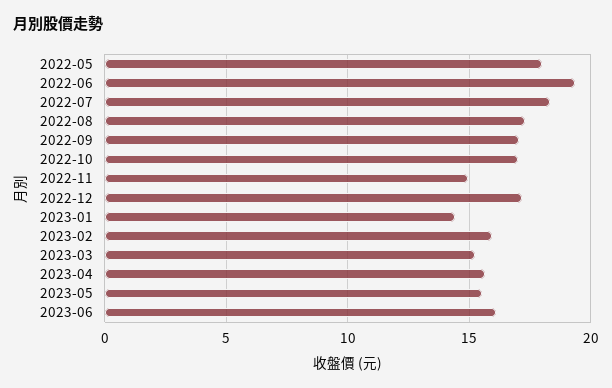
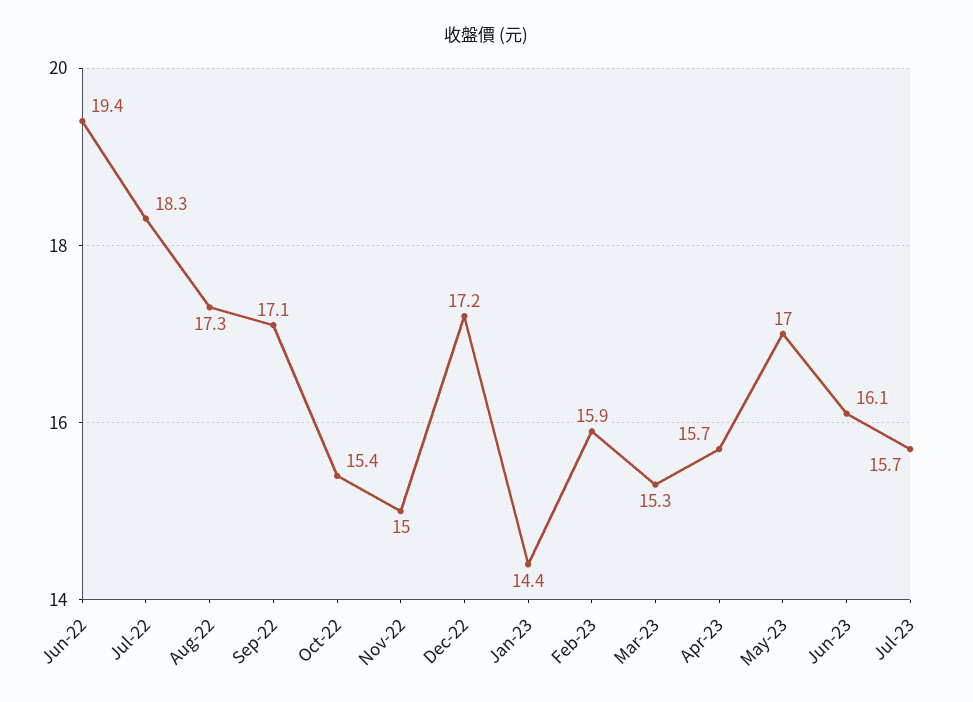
2022-05: 18 -> none
2022-10: 17 -> 15.4
2023-05: 15.5 -> 17
Jul-23: none -> 15.7

